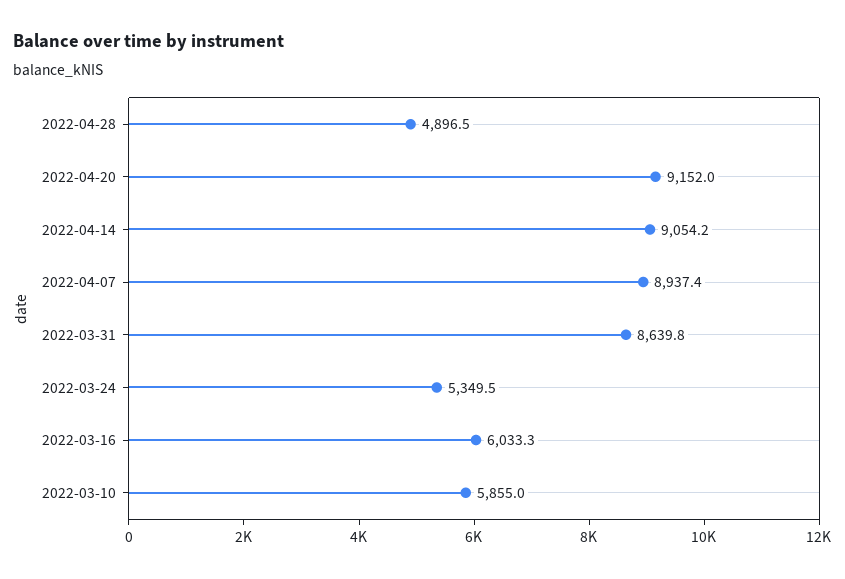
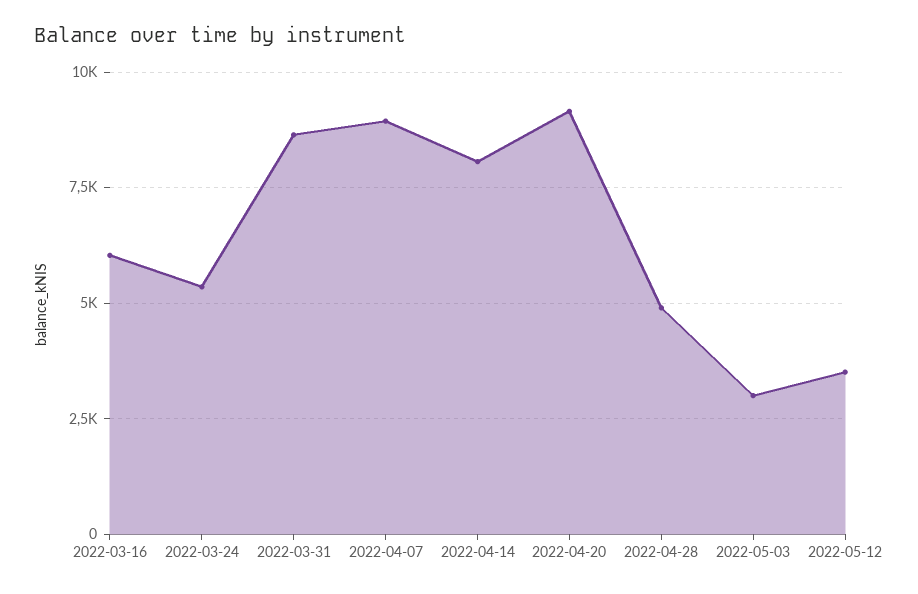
2022-04-14: 9054.2 -> 8000
2022-03-10: 5855 -> none
2022-05-03: none -> 3000
2022-05-12: none -> 3500

